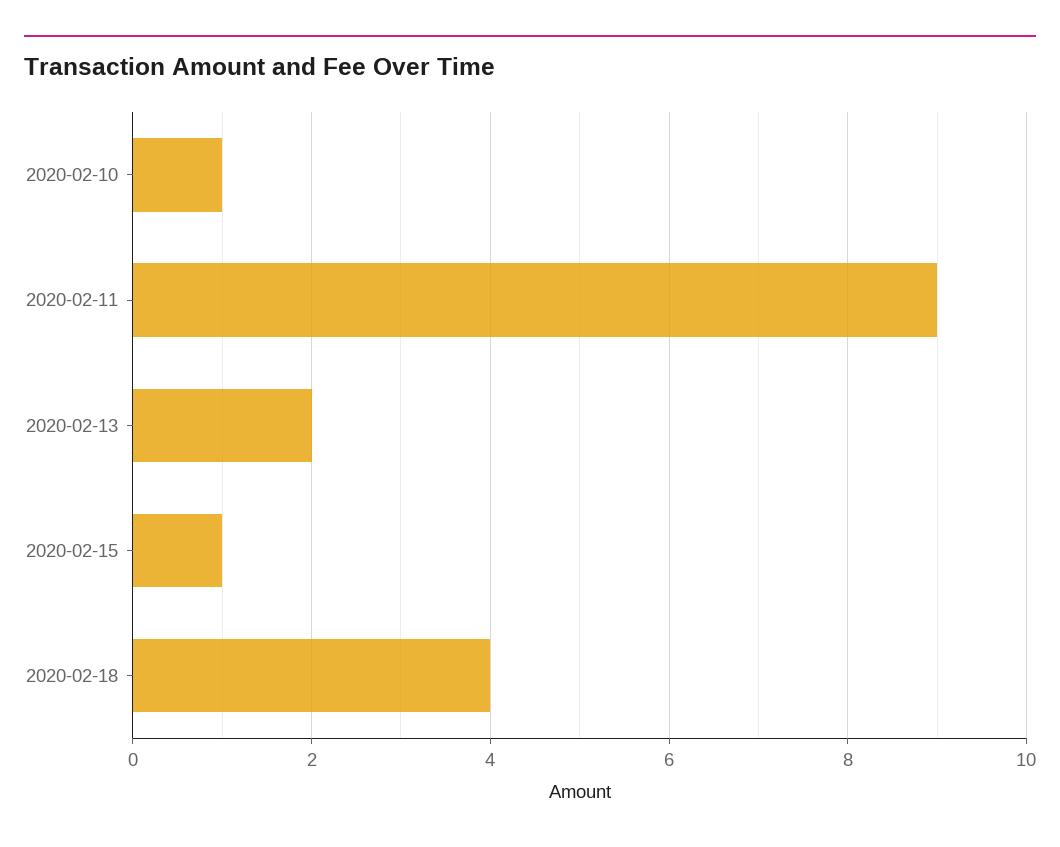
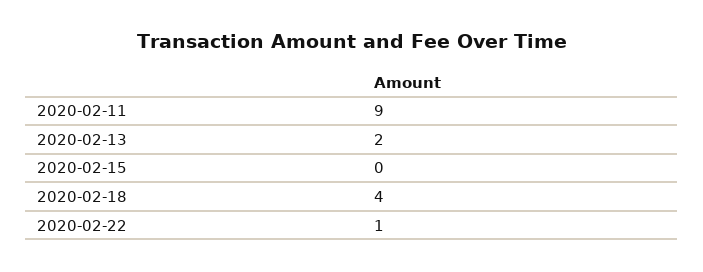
2020-02-10: 1 -> none
2020-02-15: 1 -> 0
2020-02-22: none -> 1

